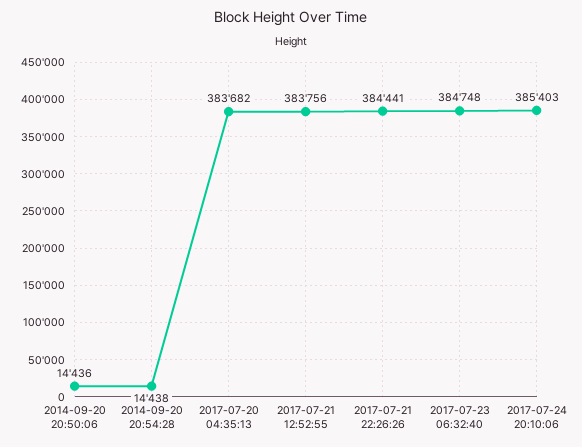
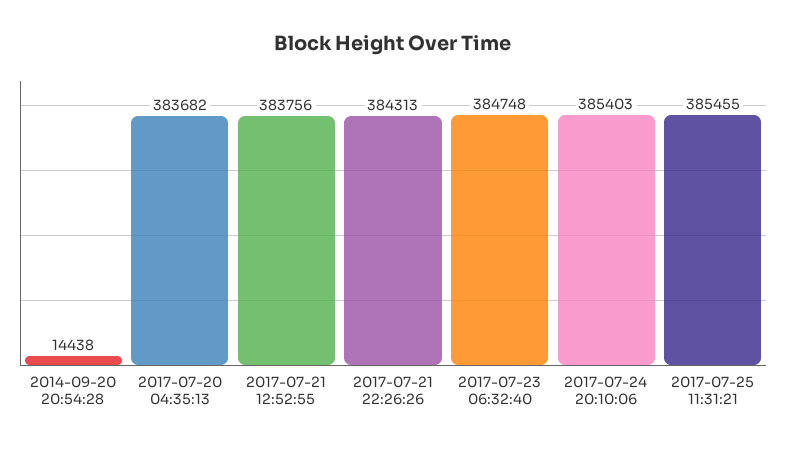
2014-09-20 20:50:06: 14436 -> none
2017-07-21 22:26:26: 384441 -> 384313
2017-07-25 11:31:21: none -> 385455

